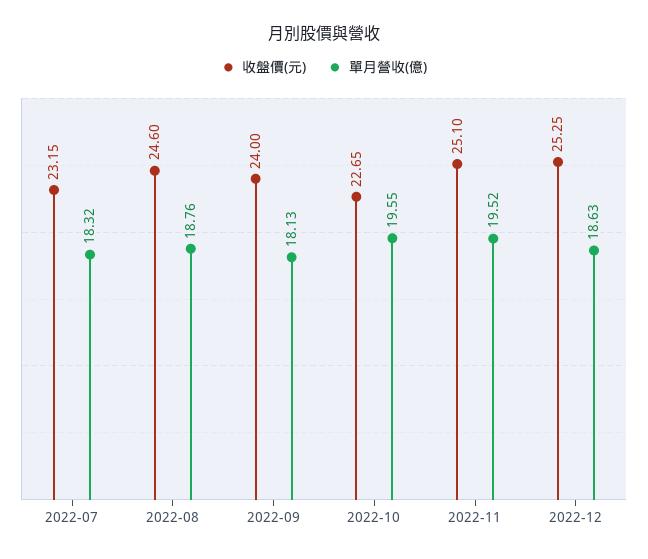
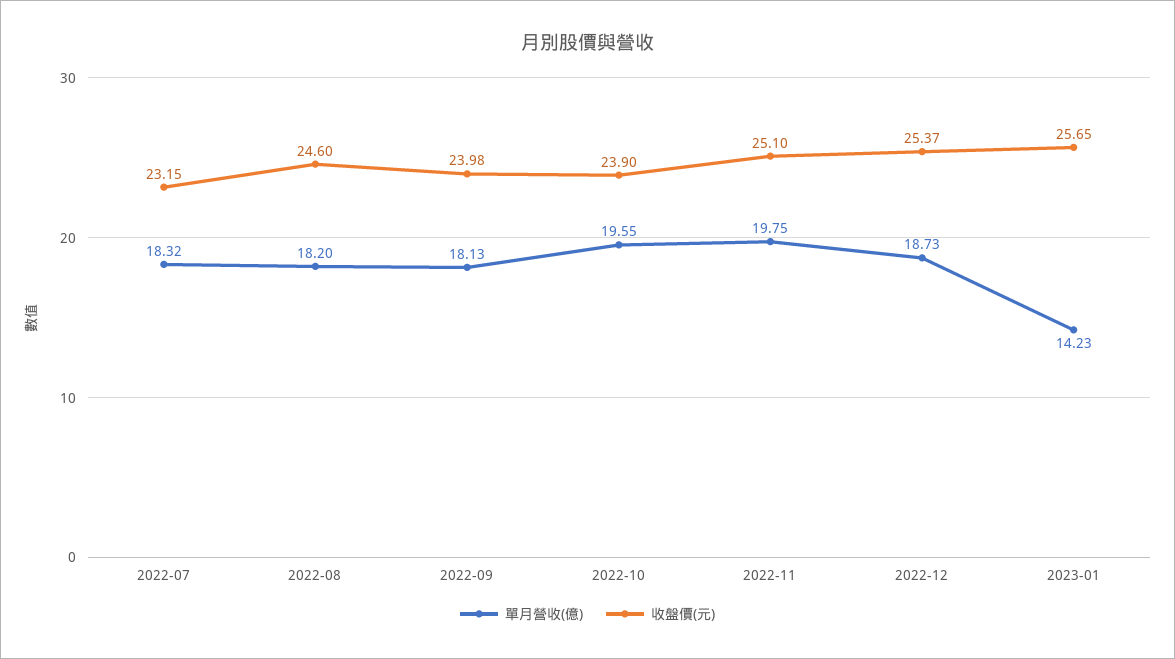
單月營收(億), 2022-08: 18.76 -> 18.2
收盤價(元), 2022-09: 24 -> 23.98
收盤價(元), 2022-10: 22.65 -> 23.9
單月營收(億), 2022-11: 19.52 -> 19.75
收盤價(元), 2022-12: 25.25 -> 25.37
單月營收(億), 2022-12: 18.63 -> 18.73
單月營收(億), 2023-01: none -> 14.23
收盤價(元), 2023-01: none -> 25.65

